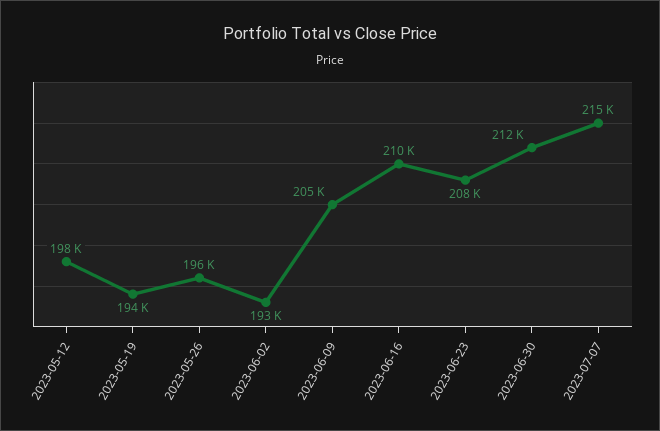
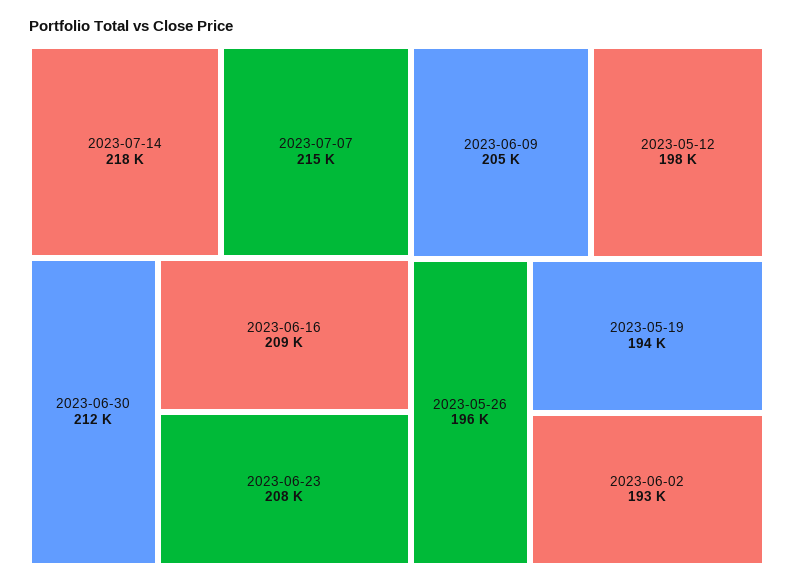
2023-06-16: 210000 -> 209000
2023-07-14: none -> 218000

